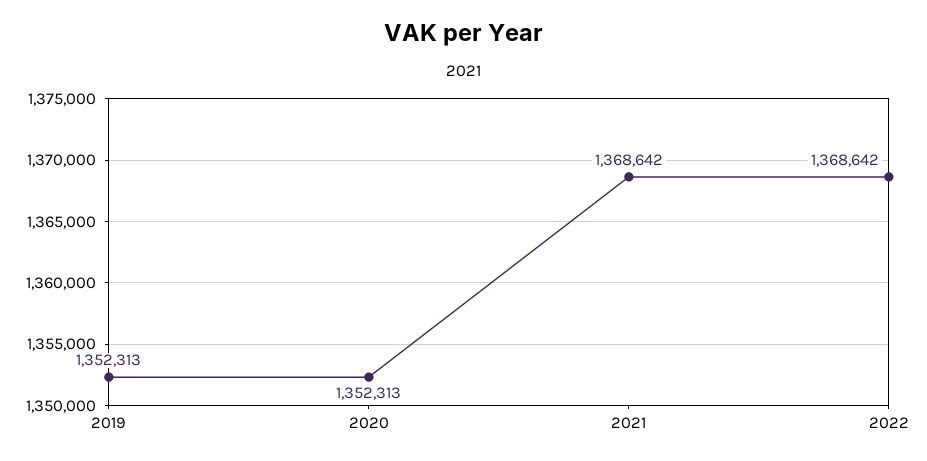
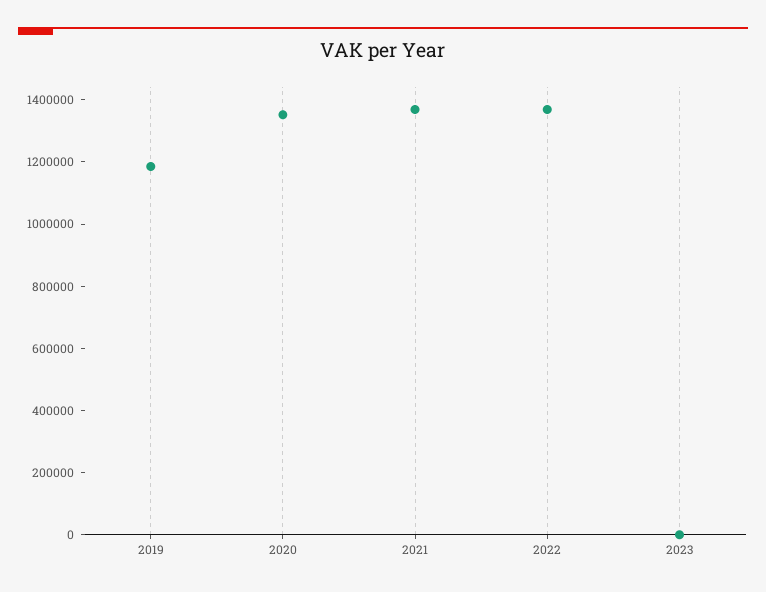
2019: 1352313 -> 1200000
2023: none -> 0

